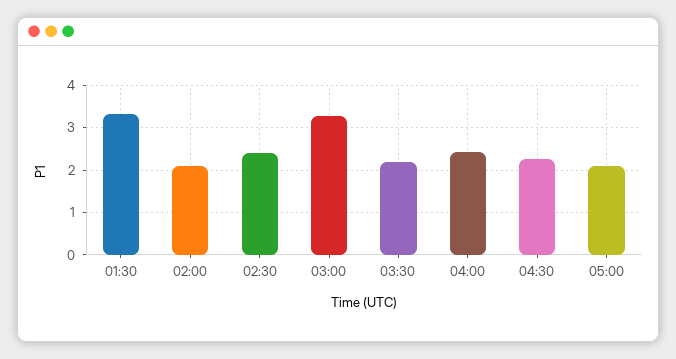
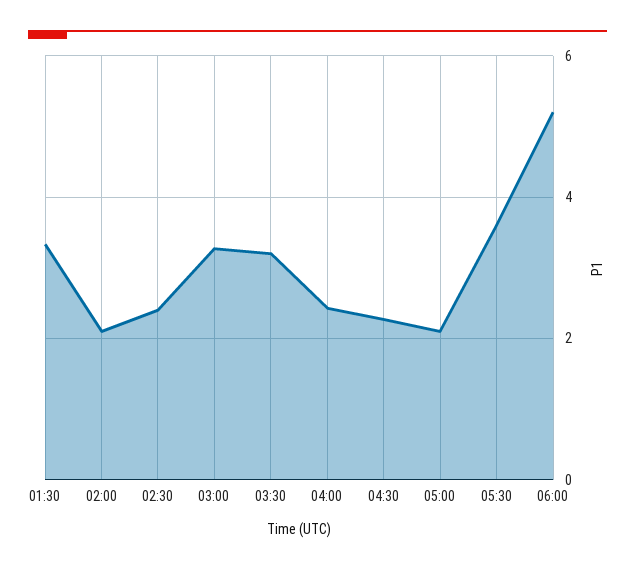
03:30: 2.2 -> 3.2
05:30: none -> 3.6
06:00: none -> 5.2

